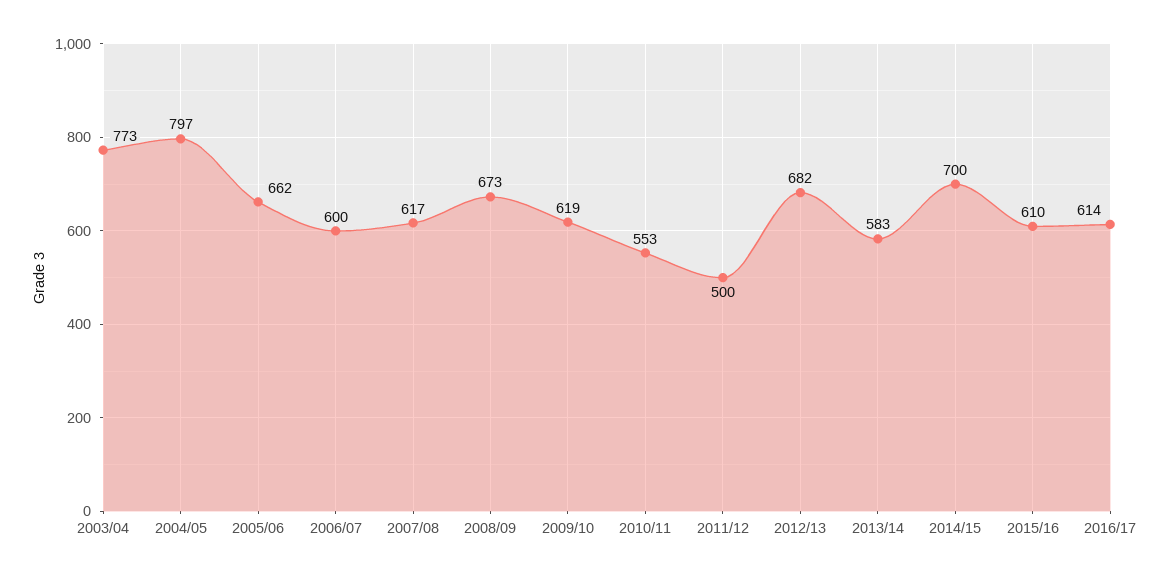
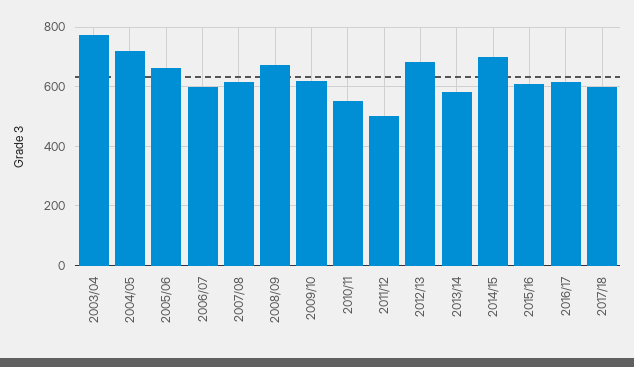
2004/05: 797 -> 725
2017/18: none -> 600

